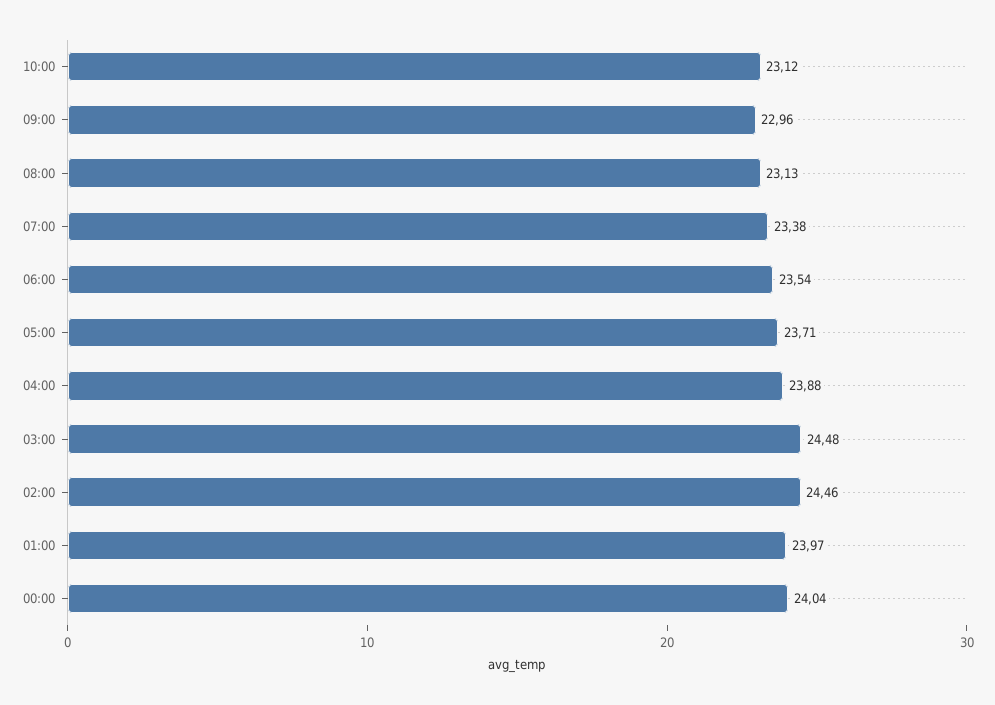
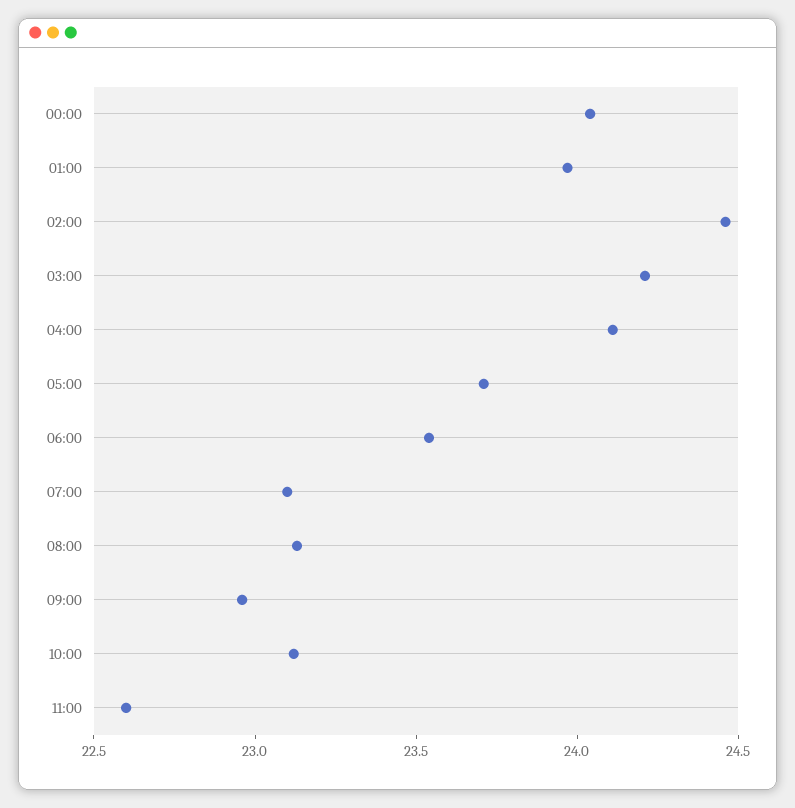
07:00: 23.38 -> 23.1
04:00: 23.88 -> 24.1
03:00: 24.48 -> 24.2
11:00: none -> 22.6

